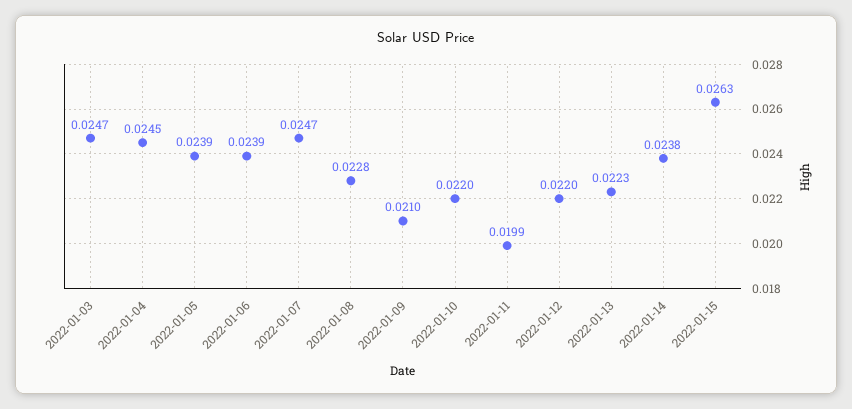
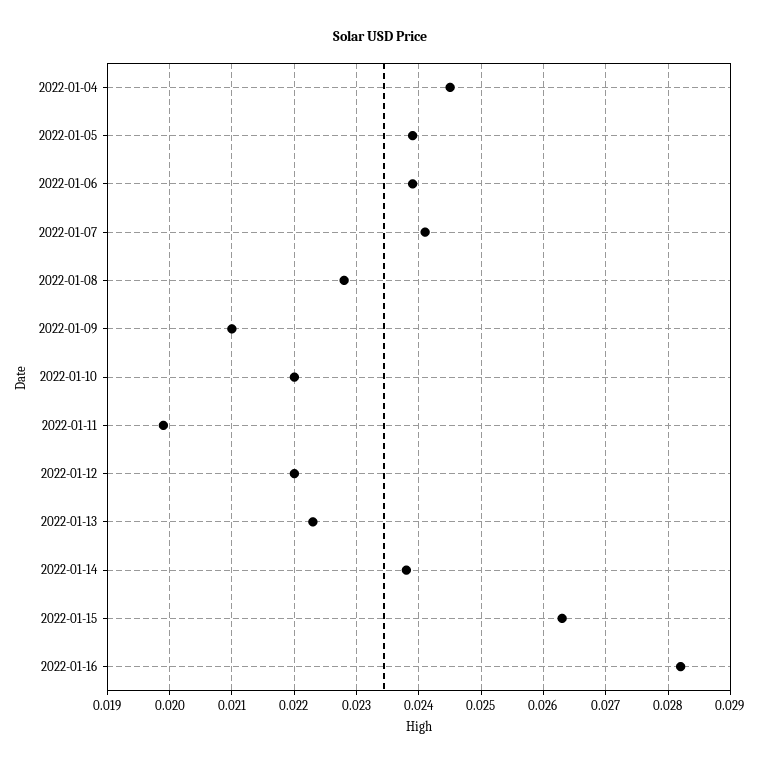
2022-01-03: 0.0247 -> none
2022-01-07: 0.0247 -> 0.0241
2022-01-16: none -> 0.0282

